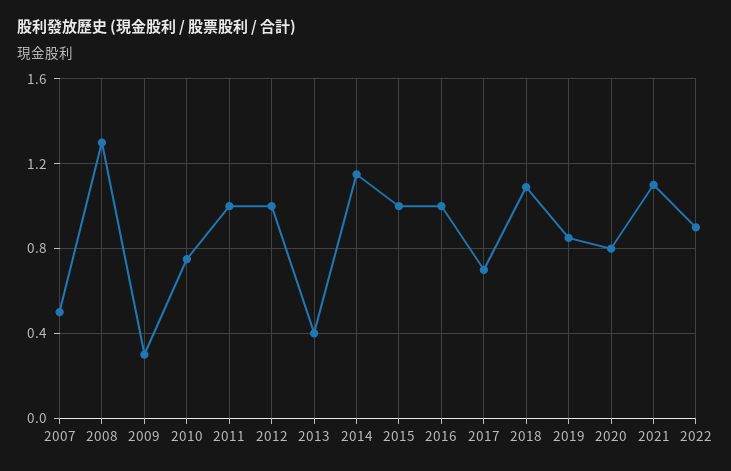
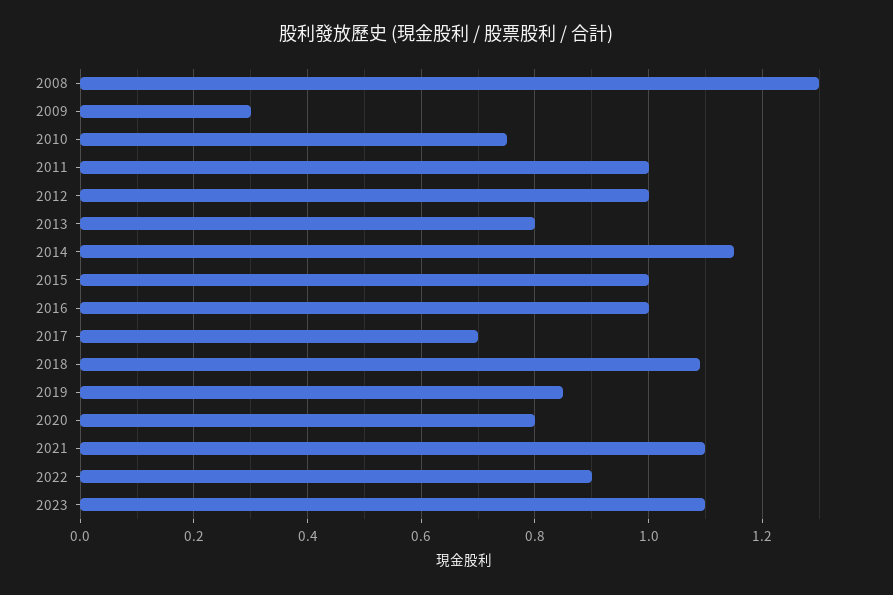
2007: 0.5 -> none
2013: 0.4 -> 0.8
2023: none -> 1.1

